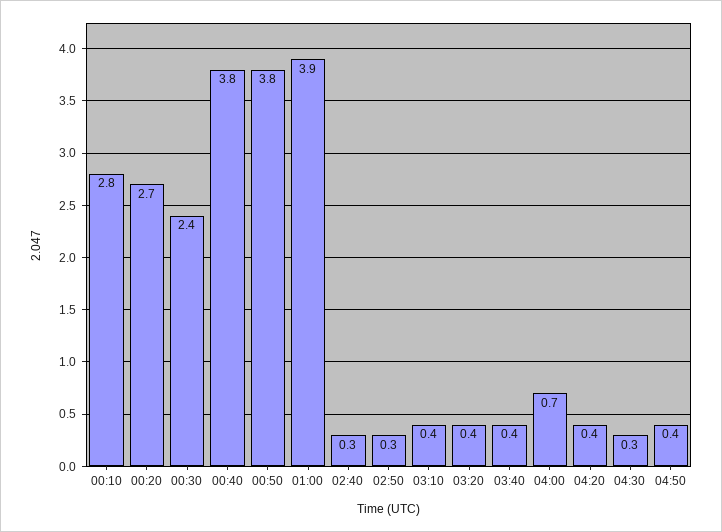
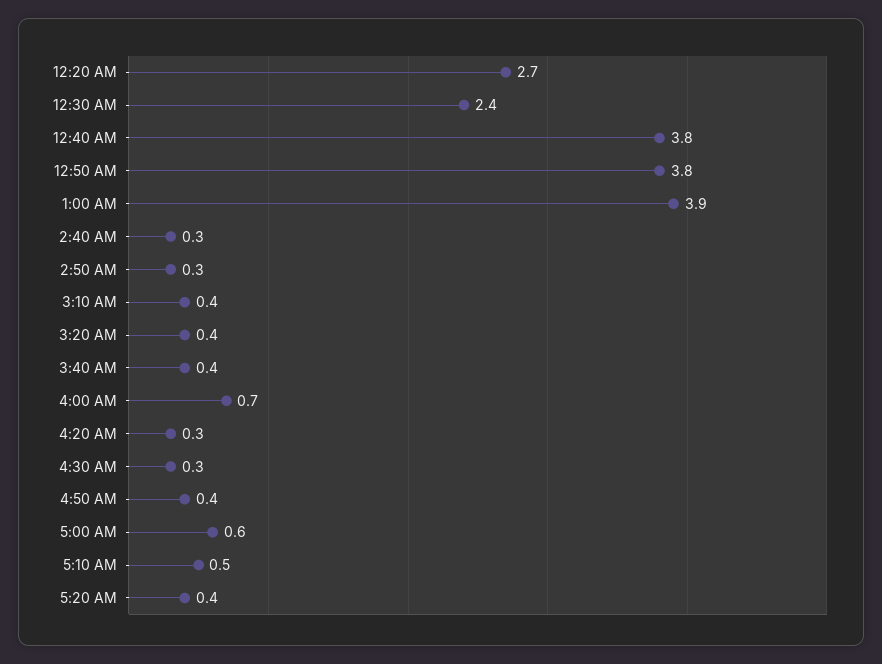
00:10: 2.8 -> none
04:20: 0.4 -> 0.3
5:00 AM: none -> 0.6
5:10 AM: none -> 0.5
5:20 AM: none -> 0.4

